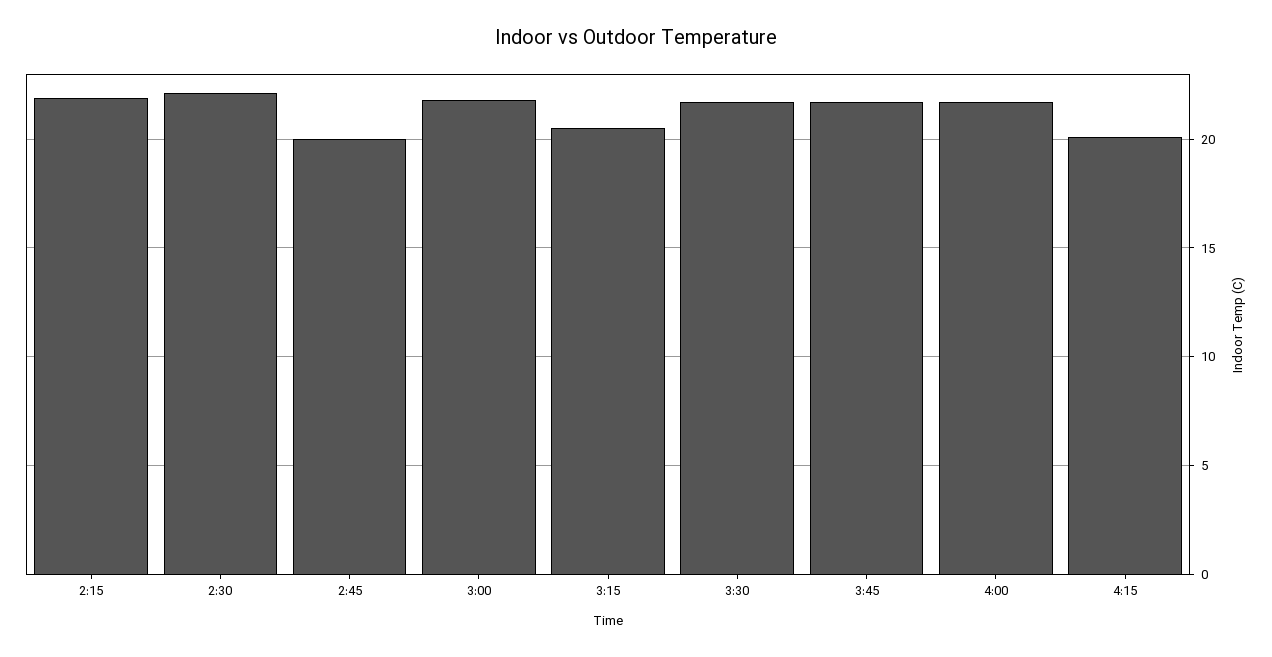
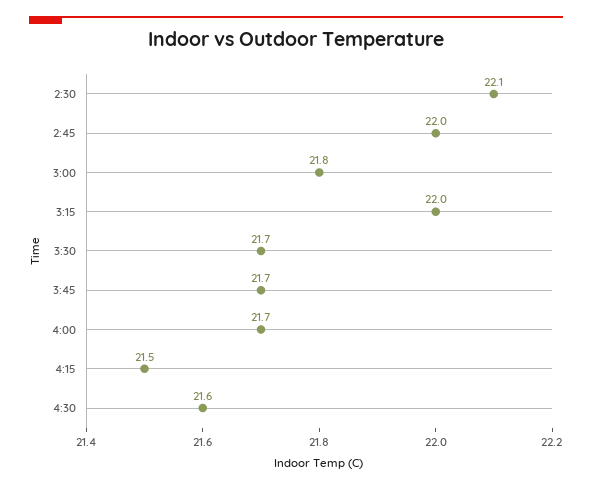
2:15: 22 -> none
2:45: 20 -> 22
3:15: 20.5 -> 22
4:15: 20 -> 21.5
4:30: none -> 21.6

